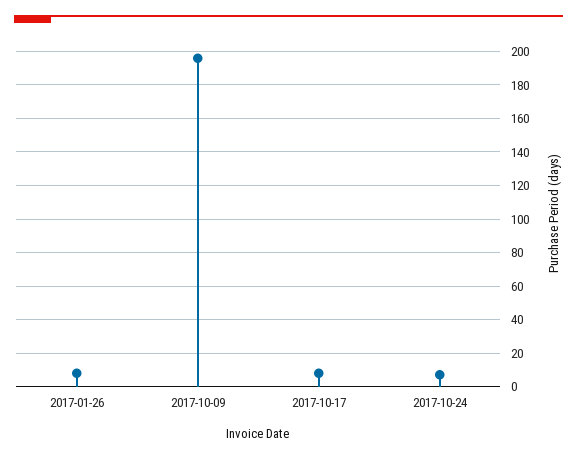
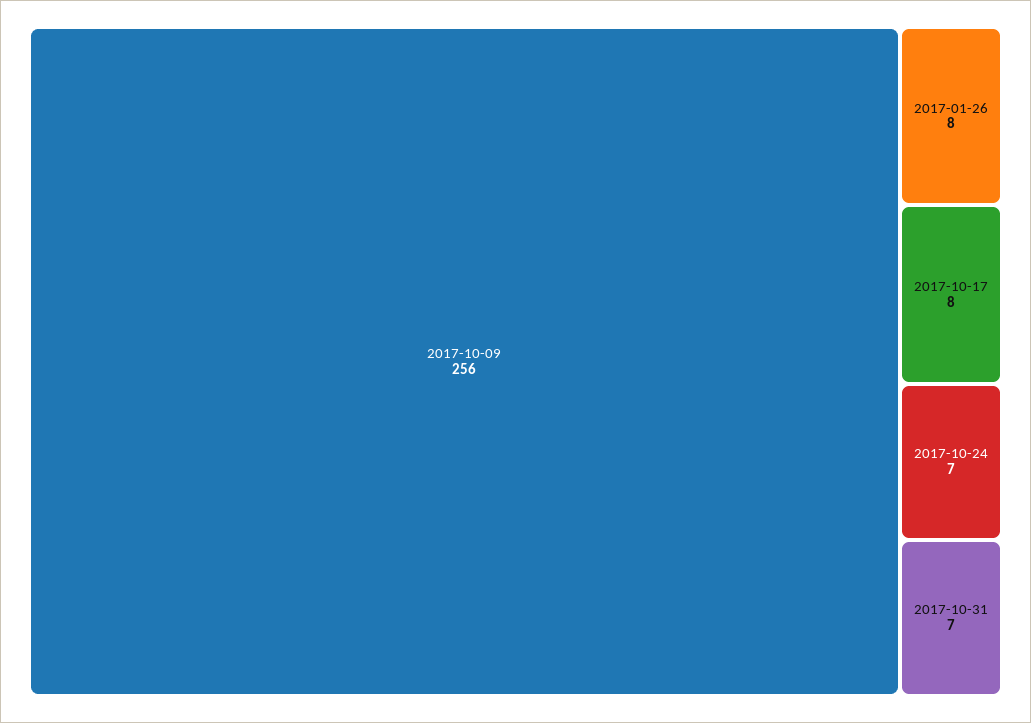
2017-10-09: 195 -> 256
2017-10-31: none -> 7

